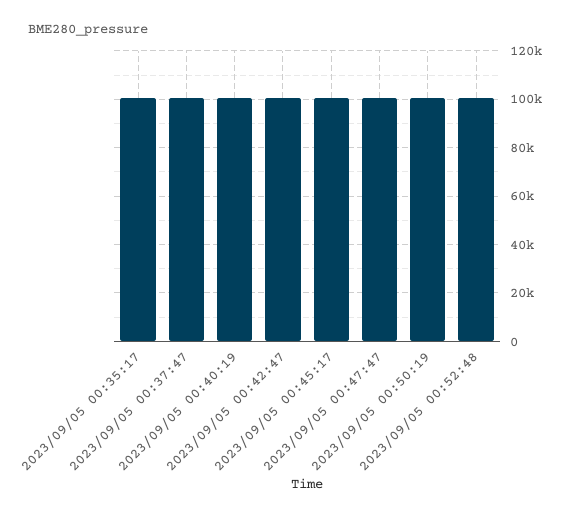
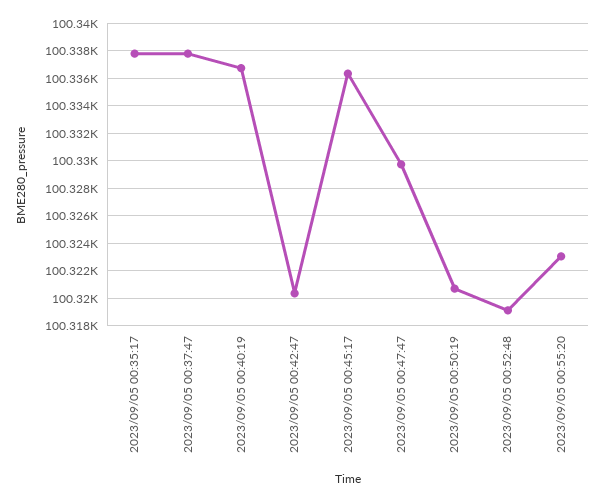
2023/09/05 00:55:20: none -> 100323

